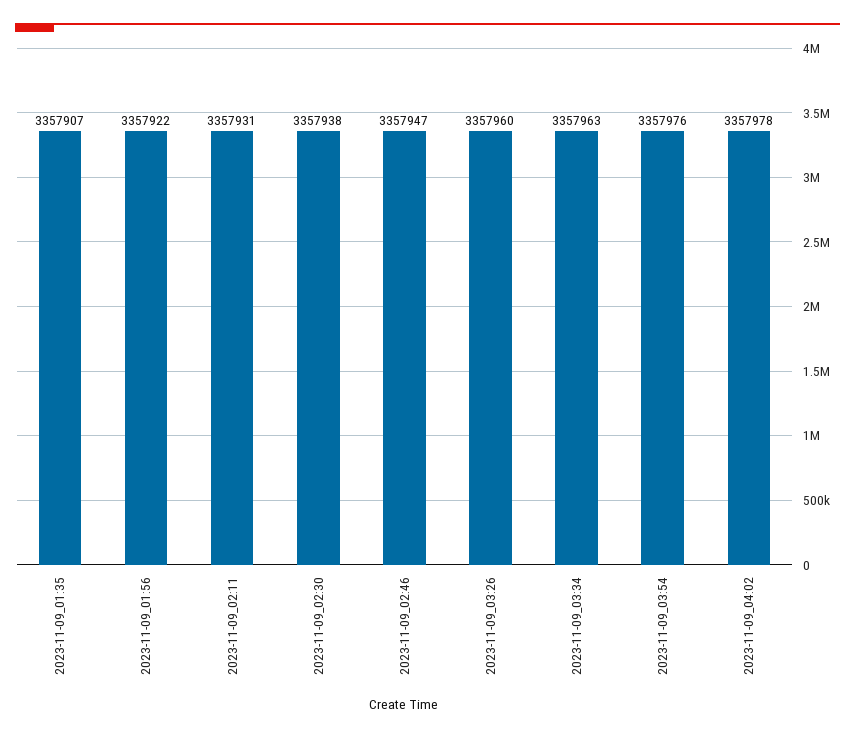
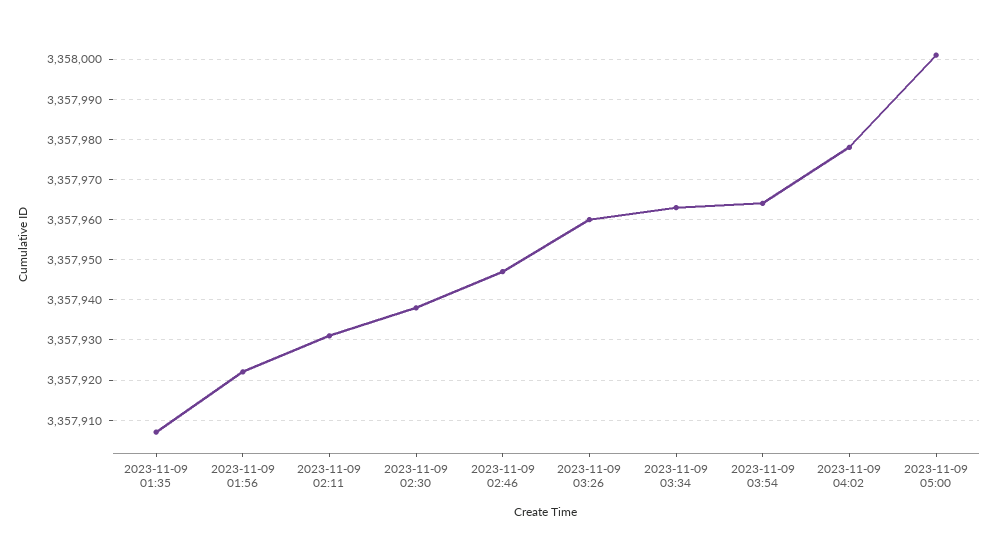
2023-11-09_03:54: 3357976 -> 3357965
2023-11-09 05:00: none -> 3358000

